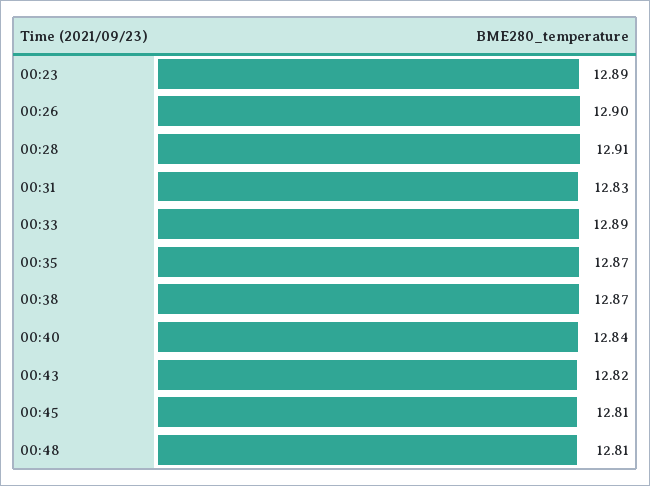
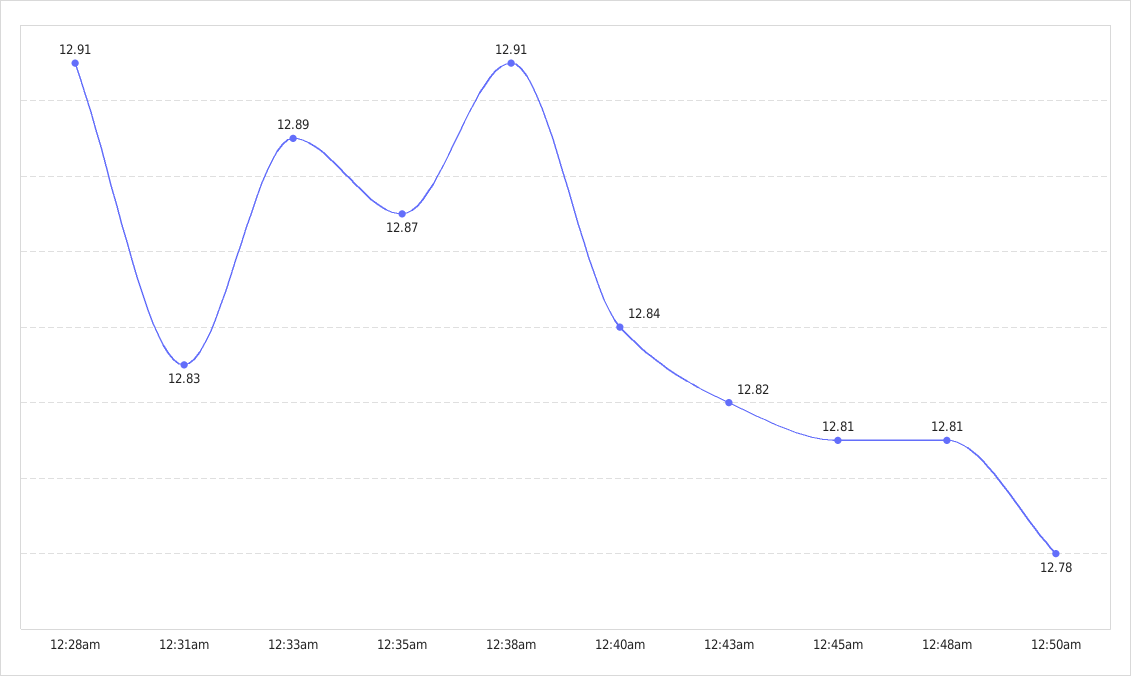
00:23: 12.89 -> none
00:26: 12.9 -> none
00:38: 12.87 -> 12.91
12:50am: none -> 12.78

